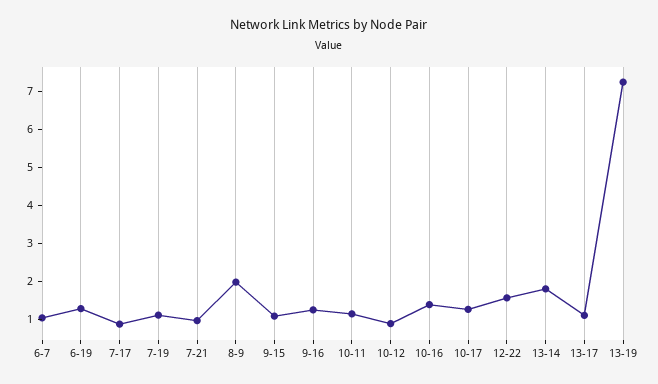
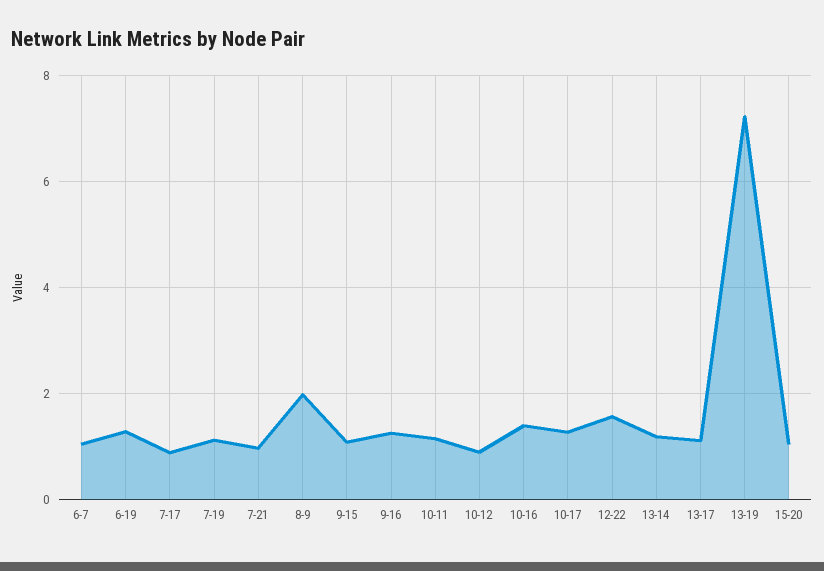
13-14: 1.75 -> 1.2
15-20: none -> 1

